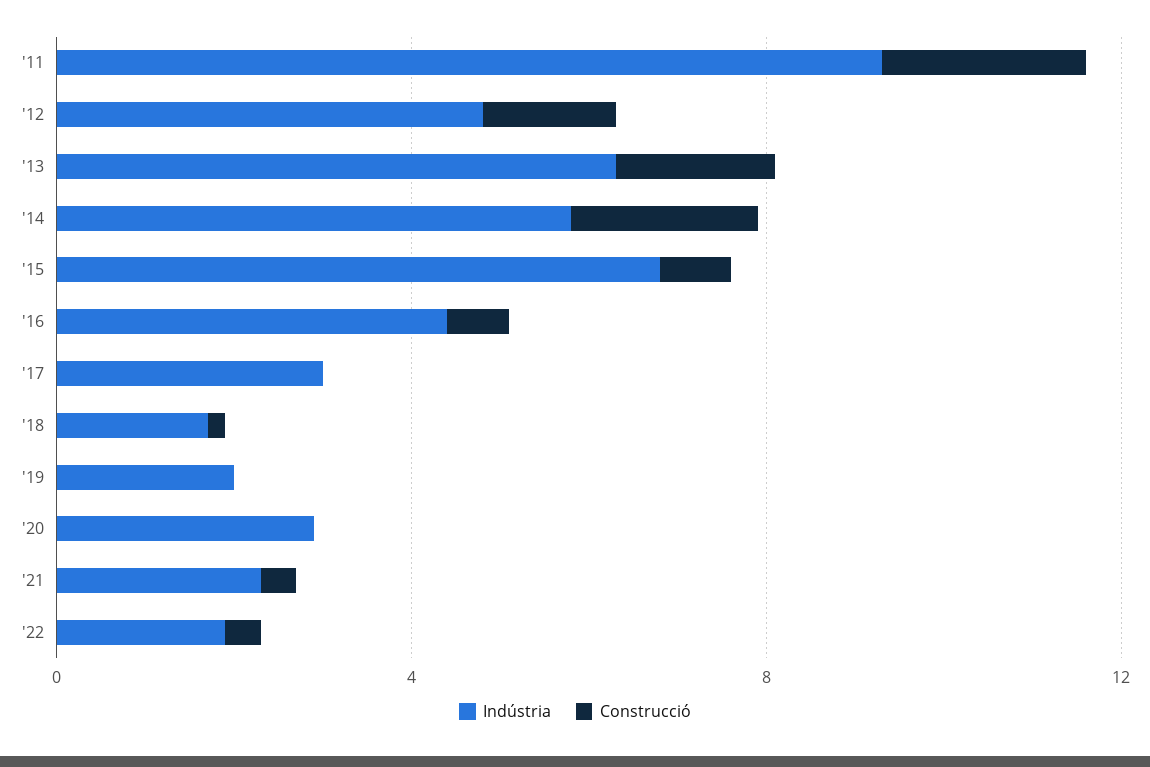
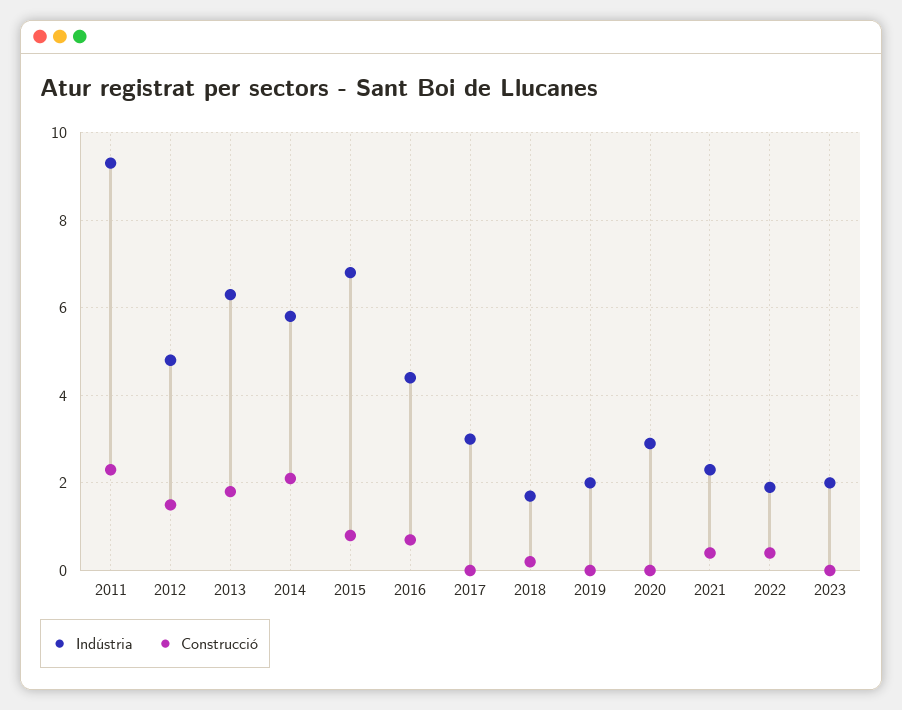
Indústria, 2023: none -> 2
Construcció, 2023: none -> 0

